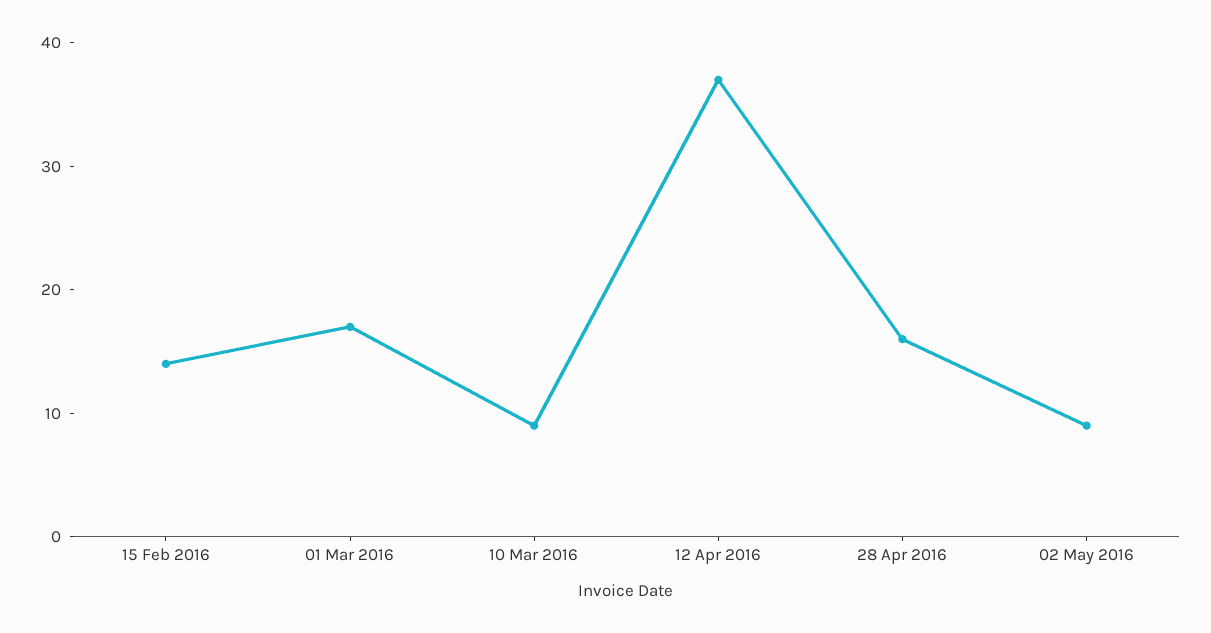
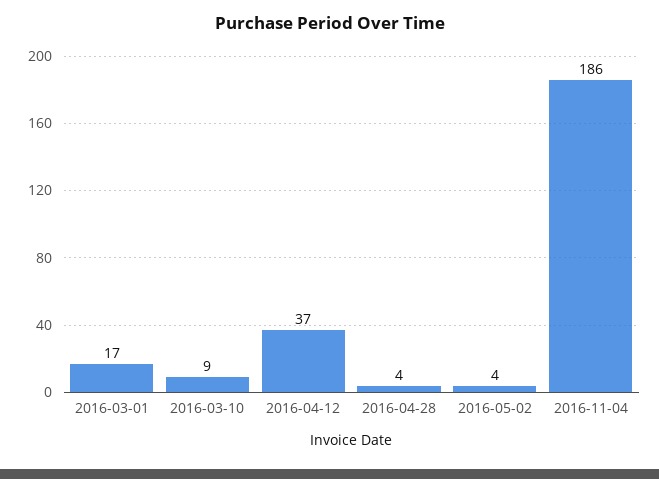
15 Feb 2016: 14 -> none
28 Apr 2016: 16 -> 4
02 May 2016: 9 -> 4
2016-11-04: none -> 186

